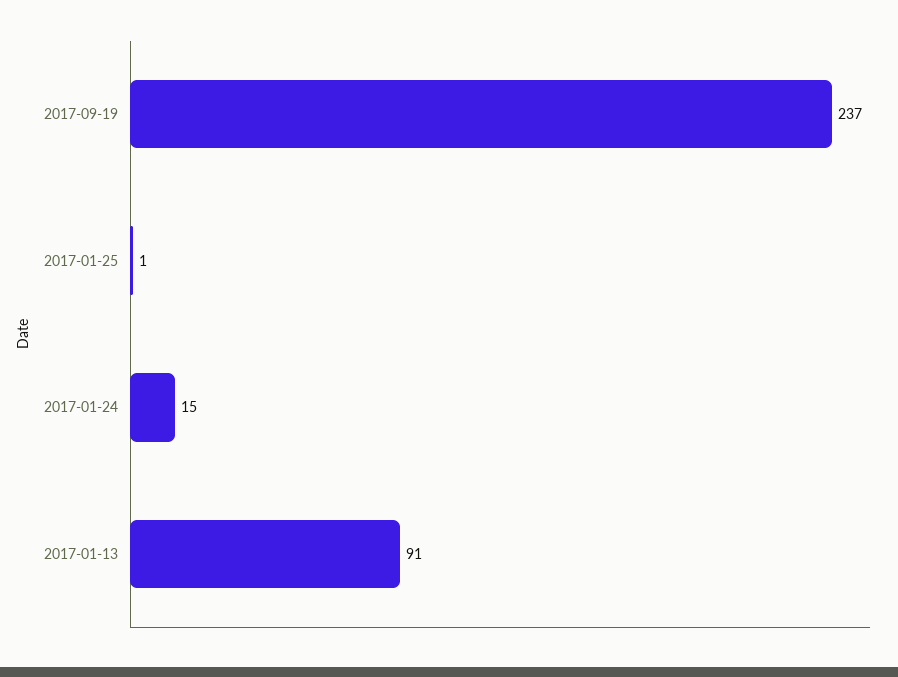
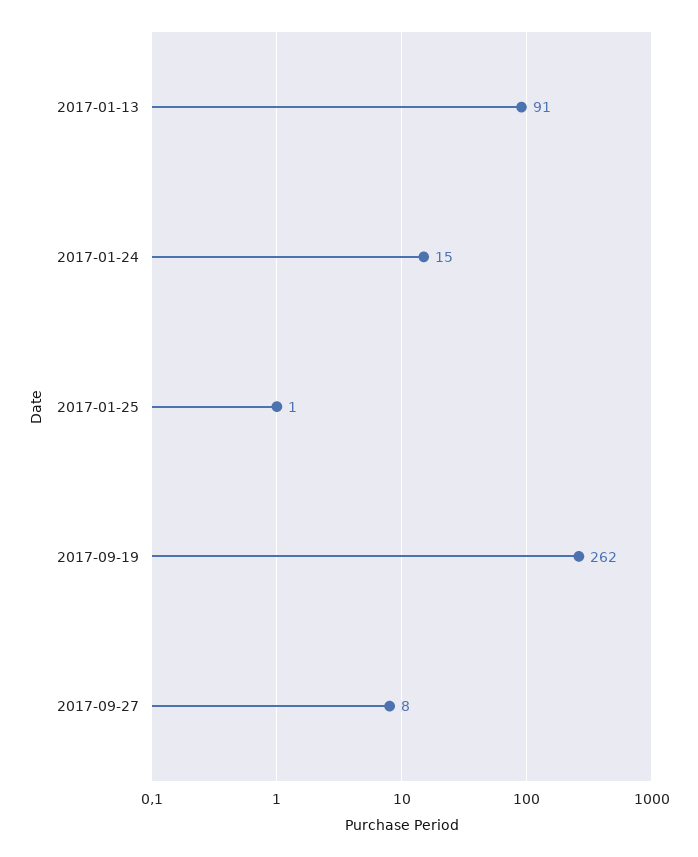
2017-09-19: 237 -> 262
2017-09-27: none -> 8

